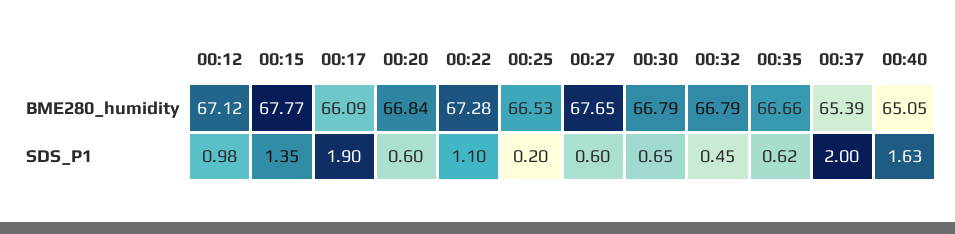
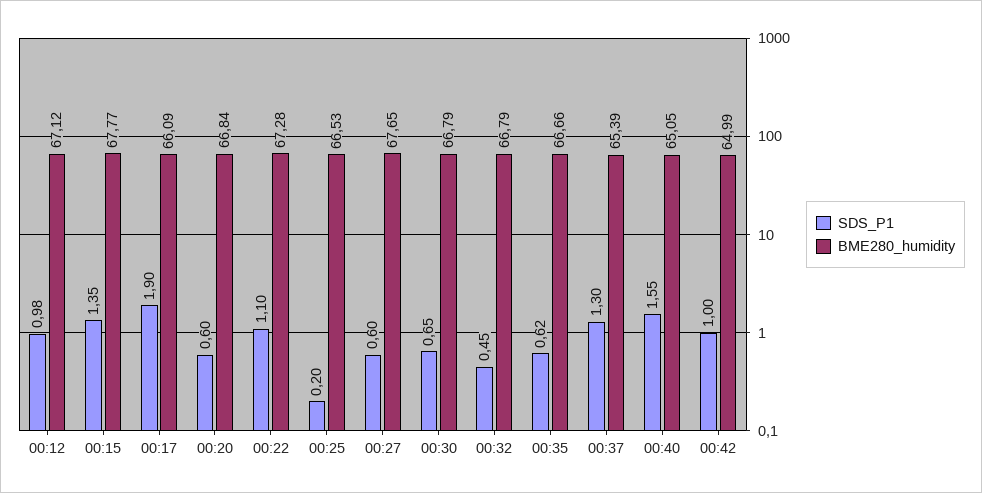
SDS_P1, 00:37: 2 -> 1.3
SDS_P1, 00:40: 1.63 -> 1.55
SDS_P1, 00:42: none -> 1
BME280_humidity, 00:42: none -> 64.99

